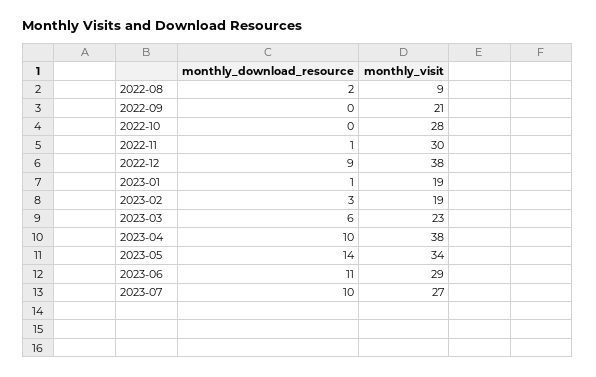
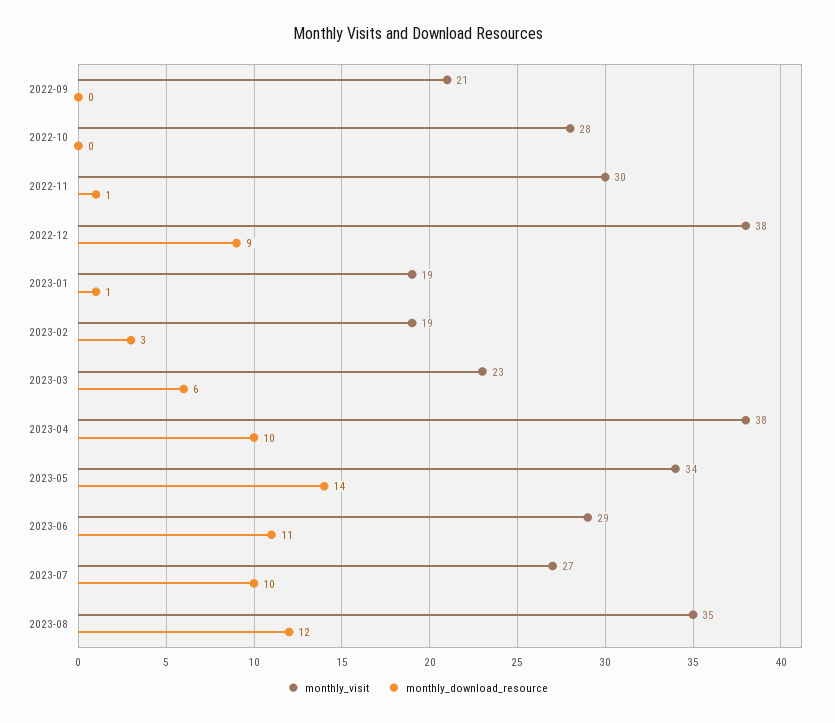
monthly_download_resource, 2022-08: 2 -> none
monthly_visit, 2022-08: 9 -> none
monthly_visit, 2023-08: none -> 35
monthly_download_resource, 2023-08: none -> 12

